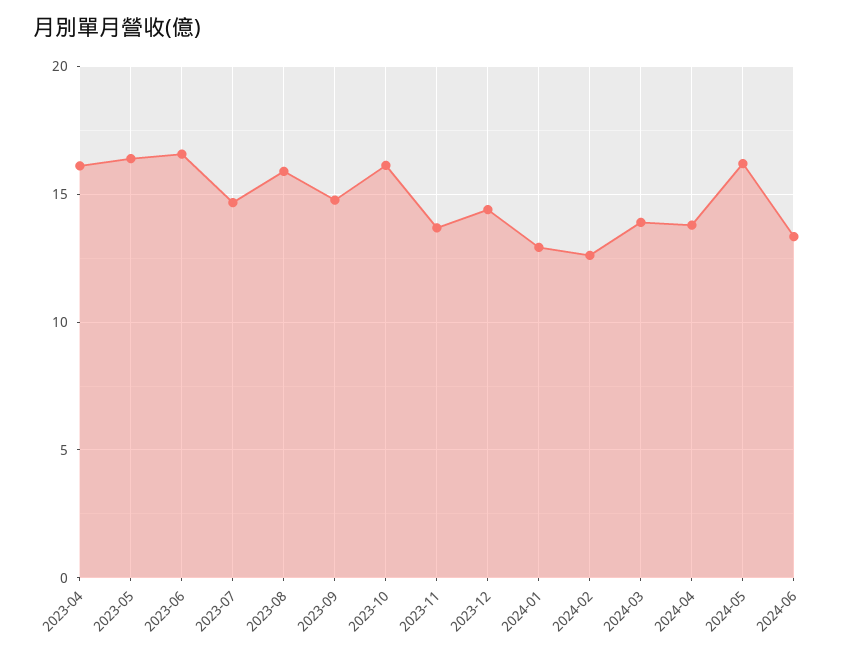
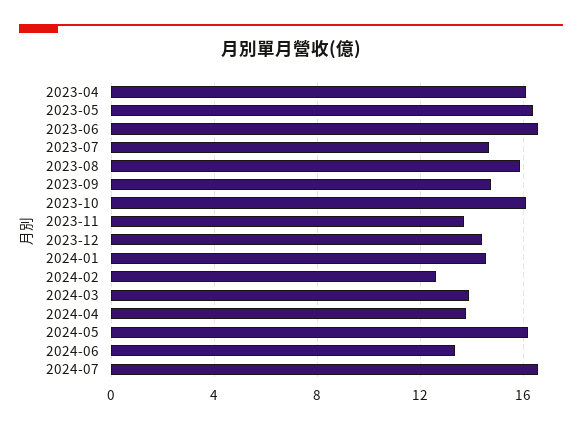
2024-01: 13 -> 14.5
2024-07: none -> 16.5

